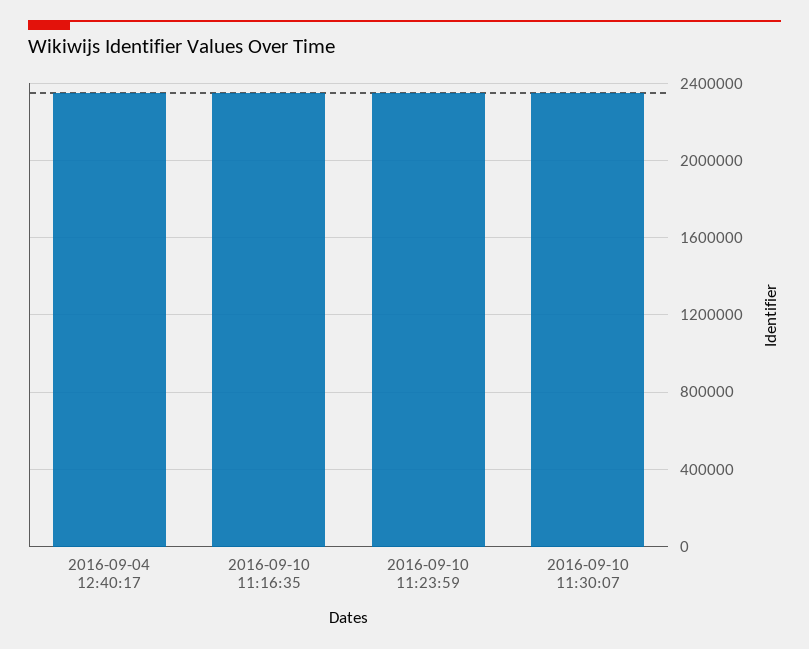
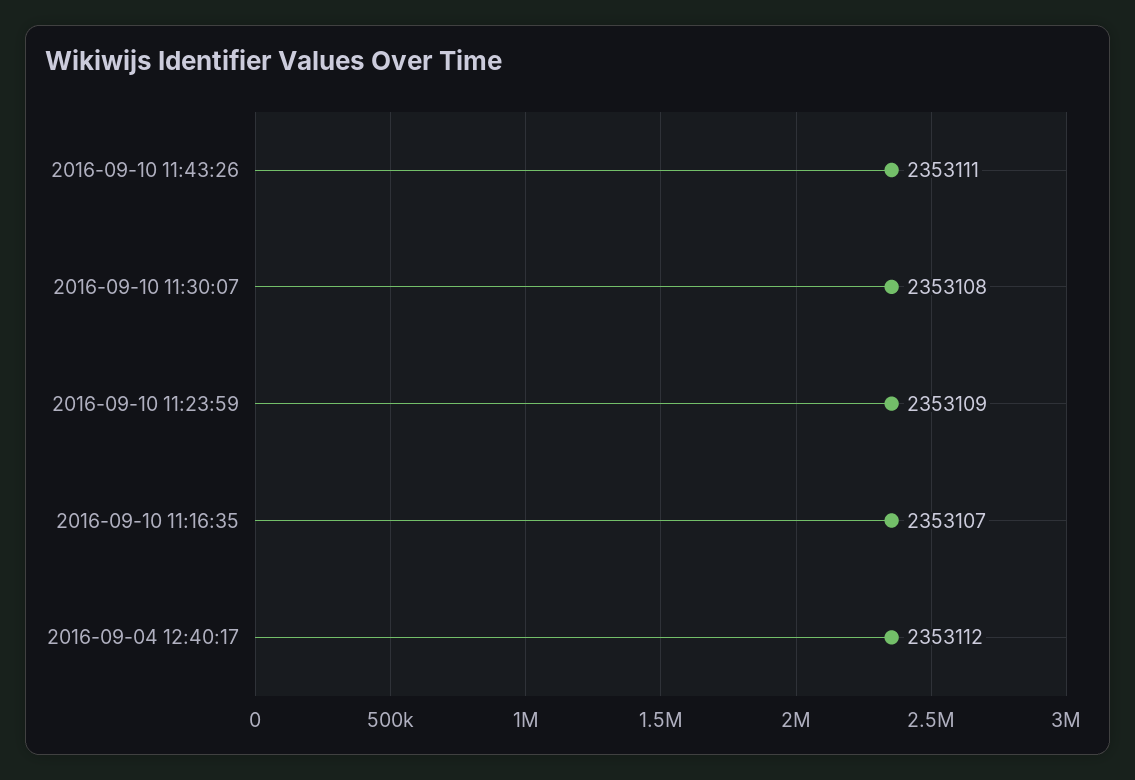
2016-09-10 11:43:26: none -> 2353111

